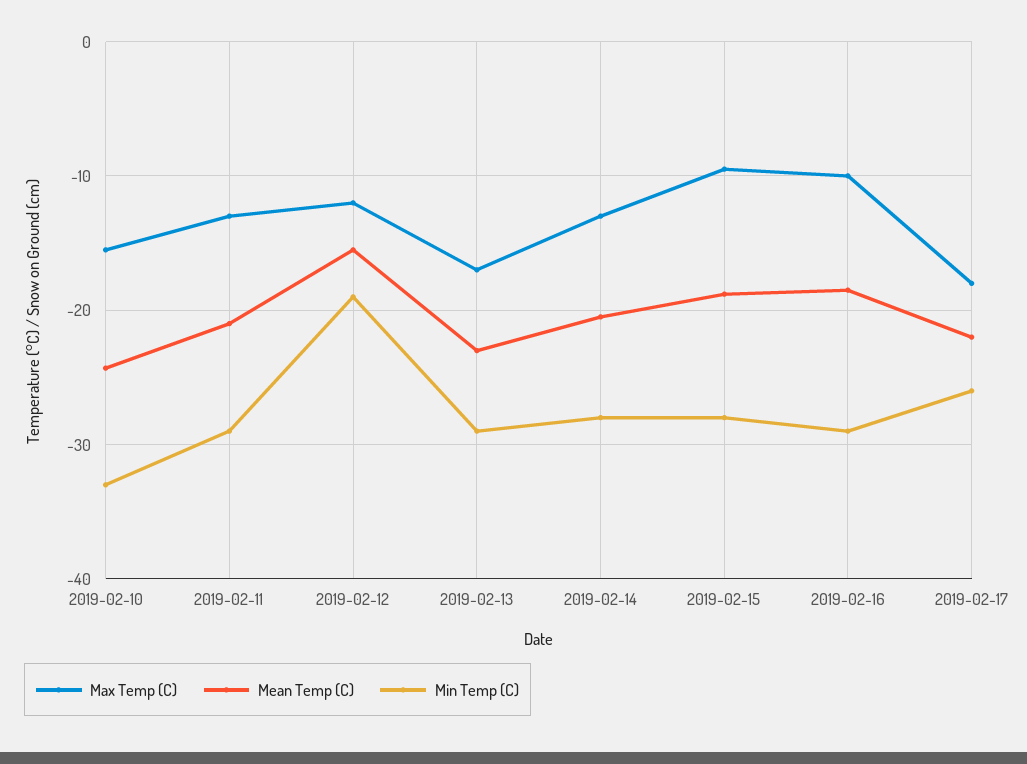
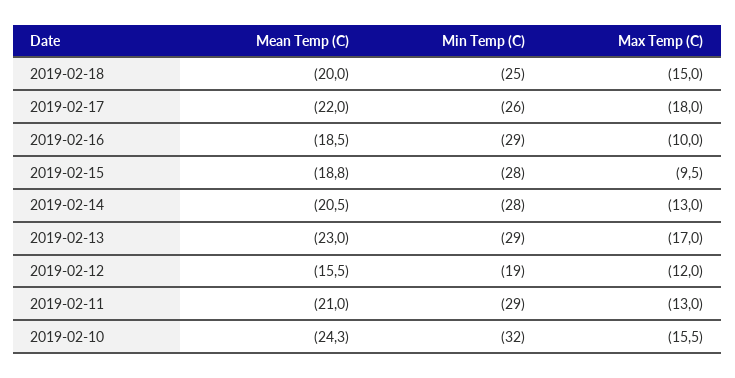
Min Temp (C), 2019-02-10: -33 -> -32
Mean Temp (C), 2019-02-18: none -> -20
Min Temp (C), 2019-02-18: none -> -25
Max Temp (C), 2019-02-18: none -> -15

